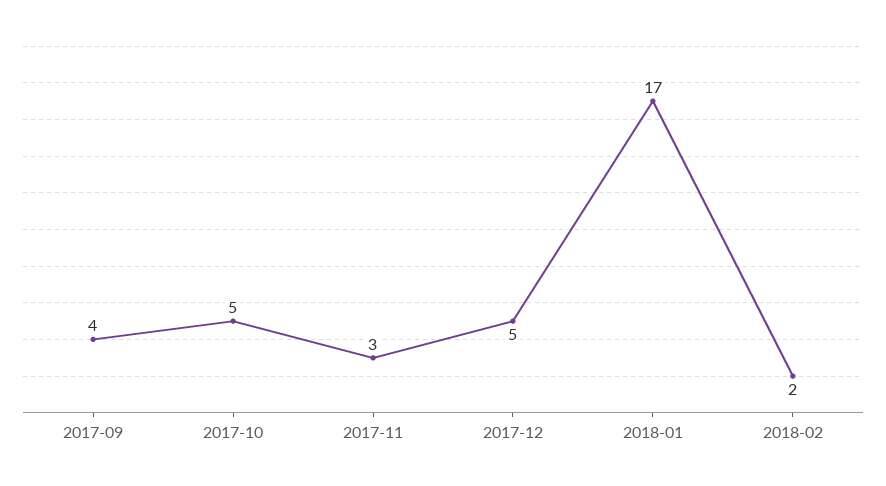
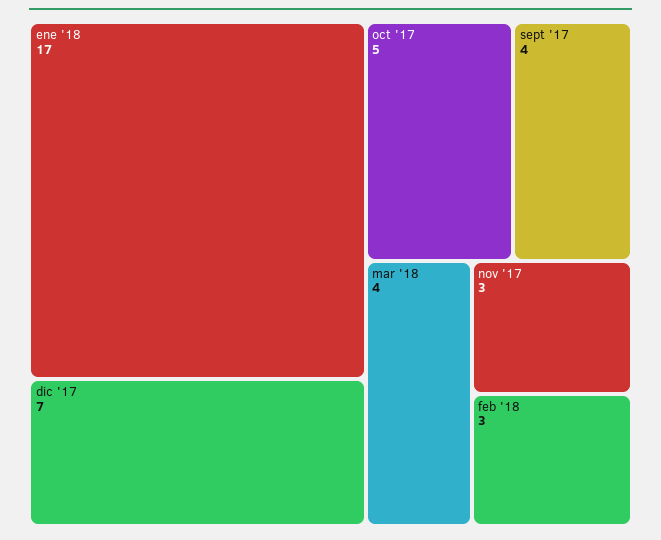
2017-12: 5 -> 7
2018-02: 2 -> 3
mar '18: none -> 4

